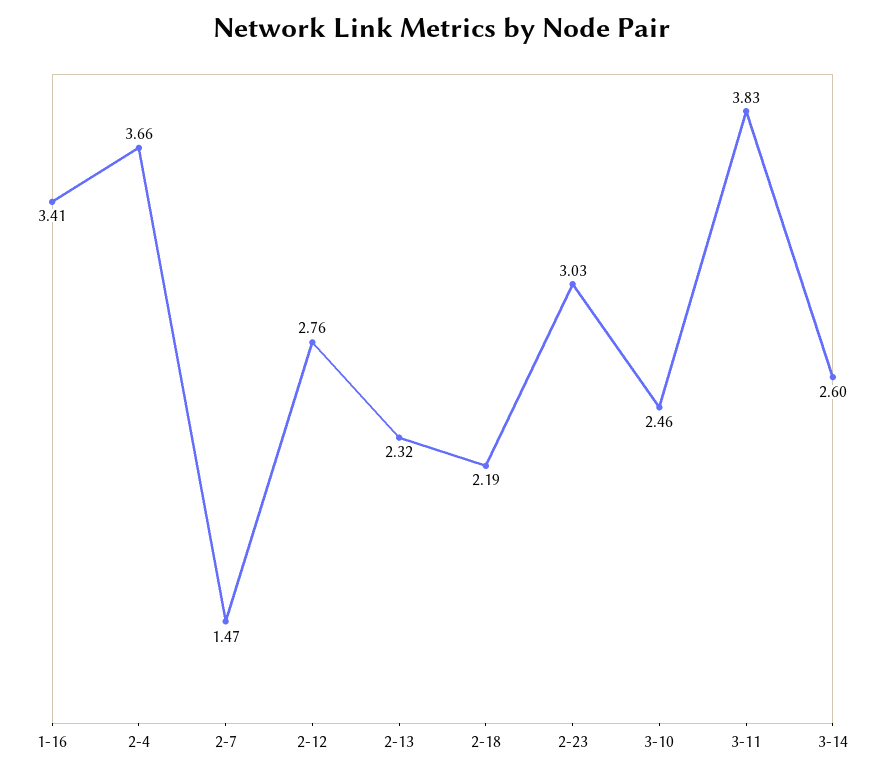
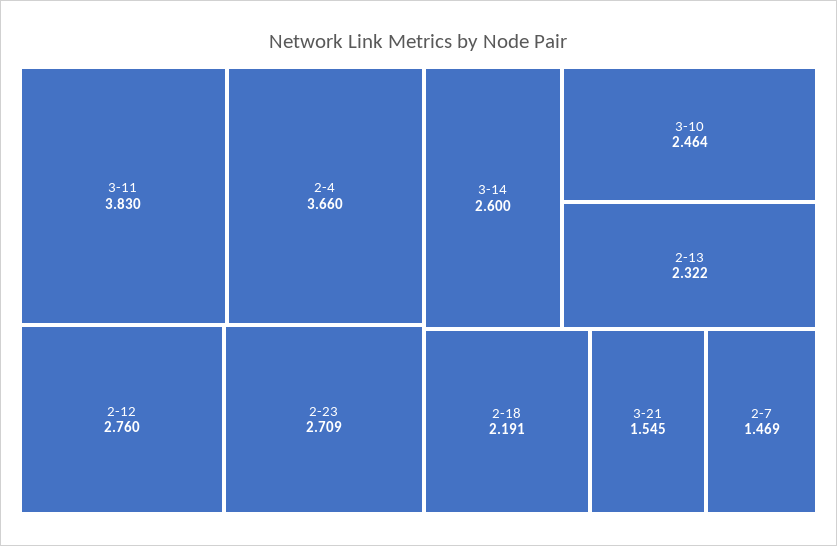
1-16: 3.41 -> none
2-23: 3.03 -> 2.709
3-21: none -> 1.545

